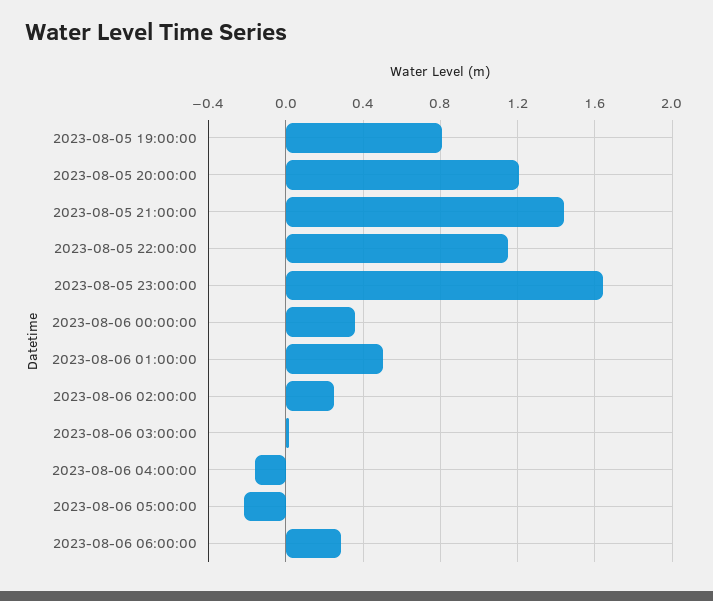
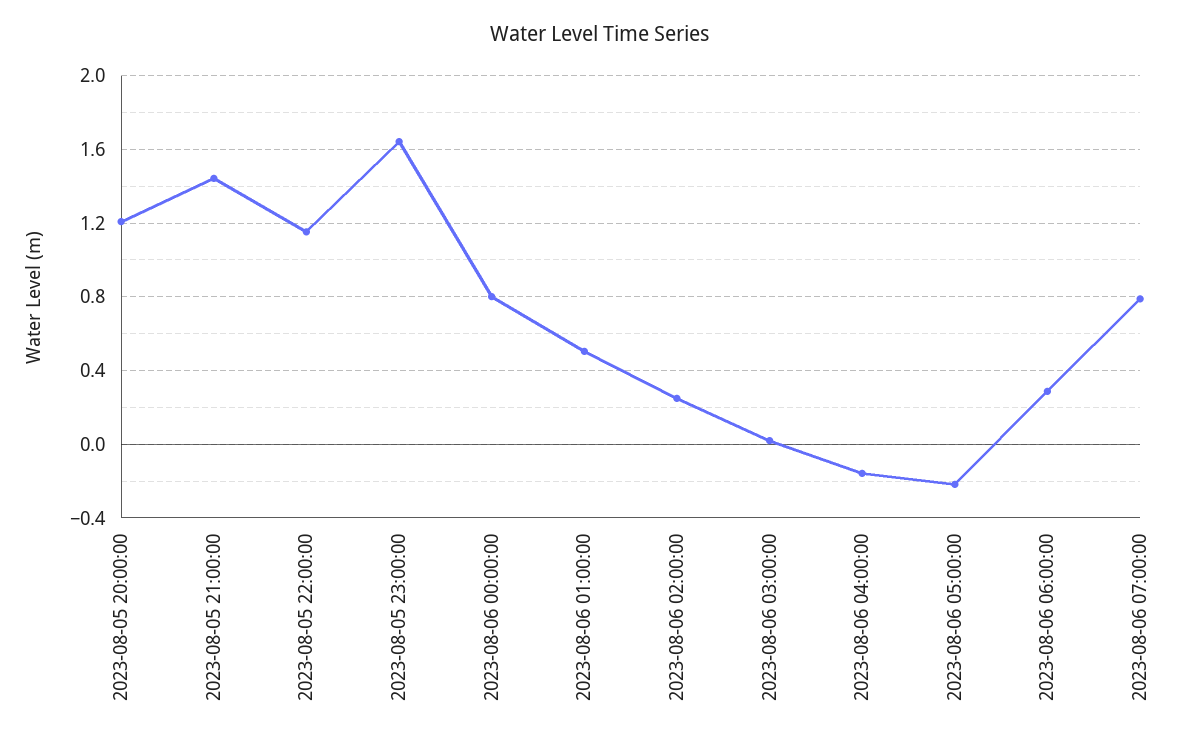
2023-08-05 19:00:00: 0.8 -> none
2023-08-06 00:00:00: 0.35 -> 0.8
2023-08-06 07:00:00: none -> 0.8

